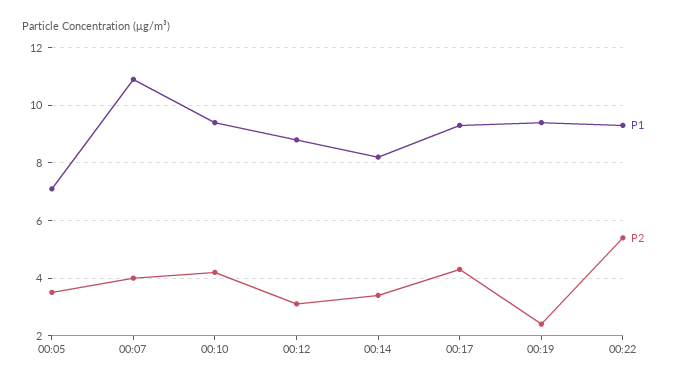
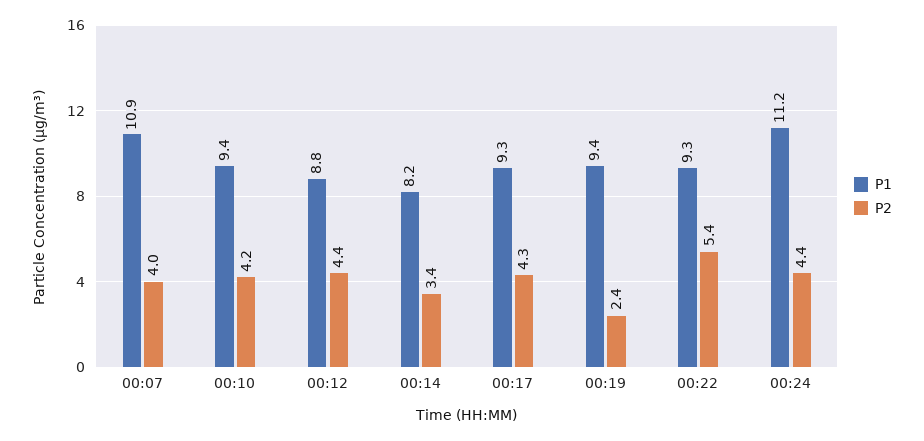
P1, 00:05: 7 -> none
P2, 00:05: 3.5 -> none
P2, 00:12: 3 -> 4.4
P1, 00:24: none -> 11.2
P2, 00:24: none -> 4.4

